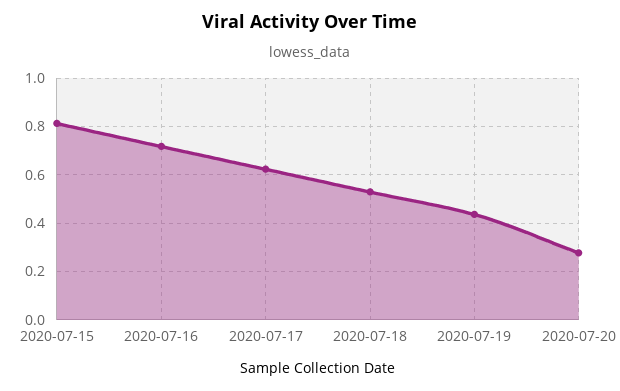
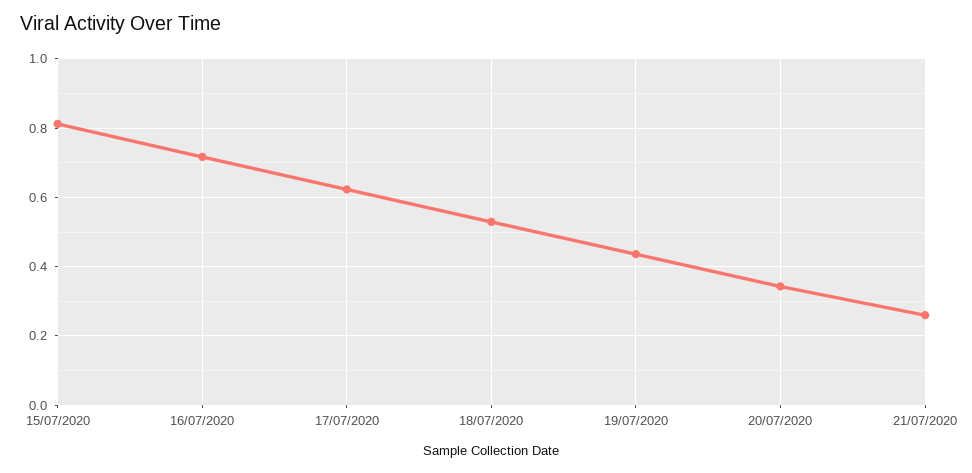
2020-07-20: 0.275 -> 0.34
21/07/2020: none -> 0.26

